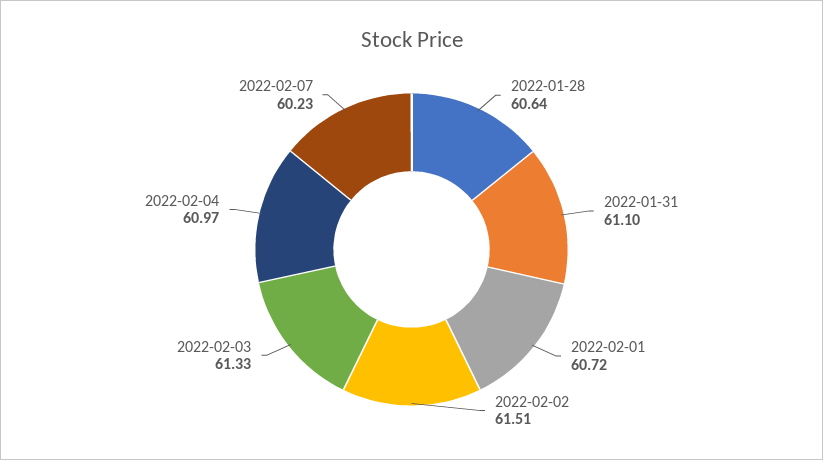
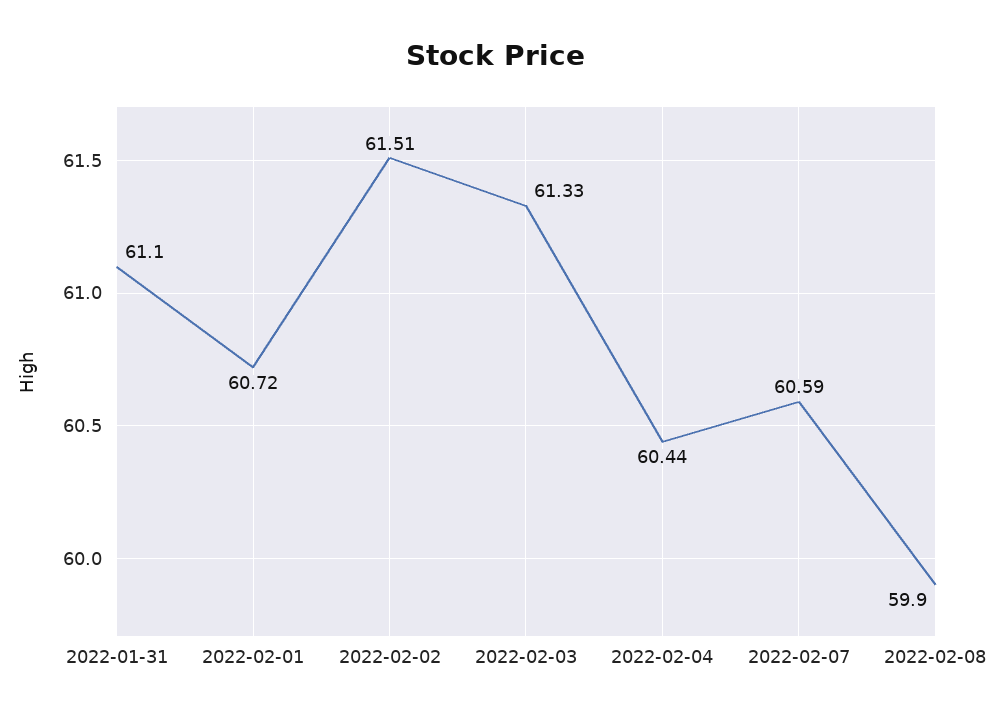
2022-01-28: 60.64 -> none
2022-02-04: 60.97 -> 60.44
2022-02-07: 60.23 -> 60.59
2022-02-08: none -> 59.9

